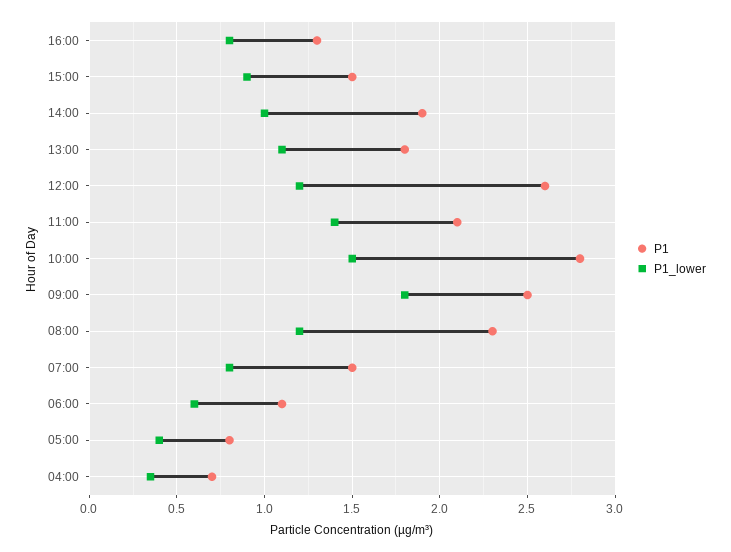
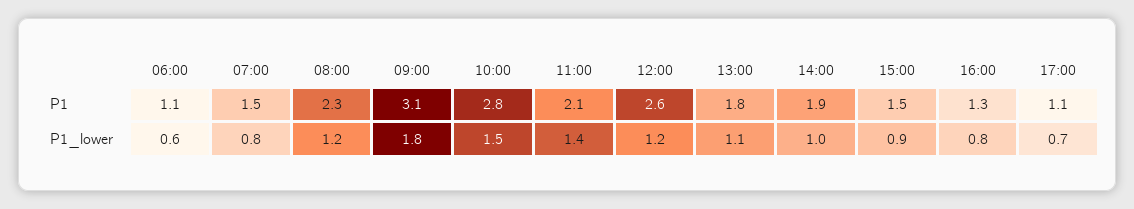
P1, 09:00: 2.5 -> 3.1
P1, 05:00: 0.8 -> none
P1_lower, 05:00: 0.4 -> none
P1, 04:00: 0.7 -> none
P1_lower, 04:00: 0.35 -> none
P1, 17:00: none -> 1.1
P1_lower, 17:00: none -> 0.7

